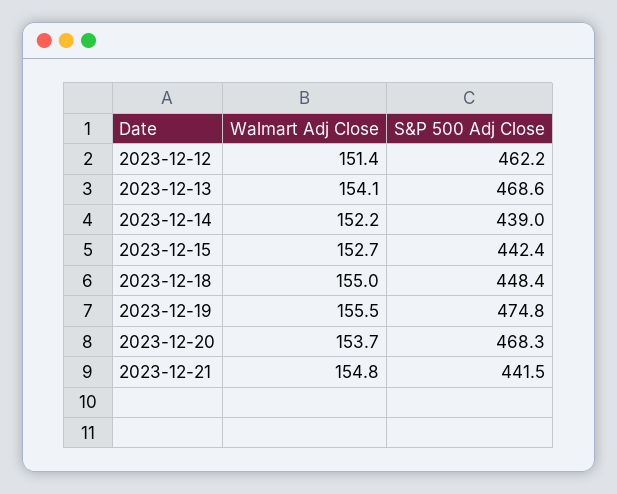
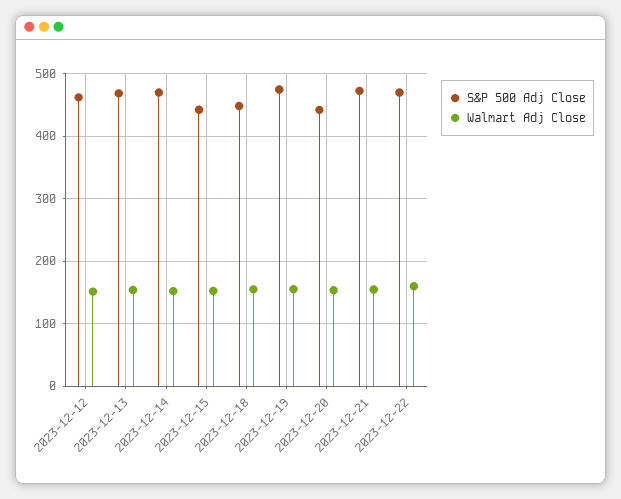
S&P 500 Adj Close, 2023-12-14: 439 -> 470
S&P 500 Adj Close, 2023-12-20: 468.3 -> 440
S&P 500 Adj Close, 2023-12-21: 441.5 -> 470
S&P 500 Adj Close, 2023-12-22: none -> 470
Walmart Adj Close, 2023-12-22: none -> 160

